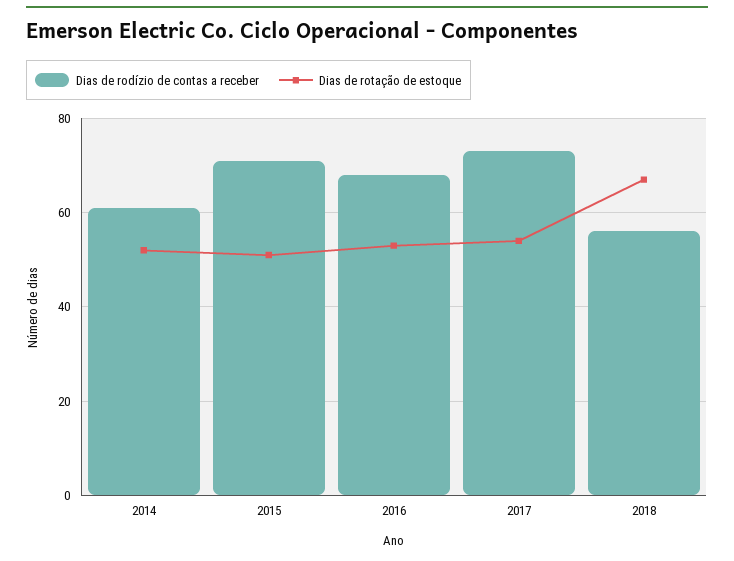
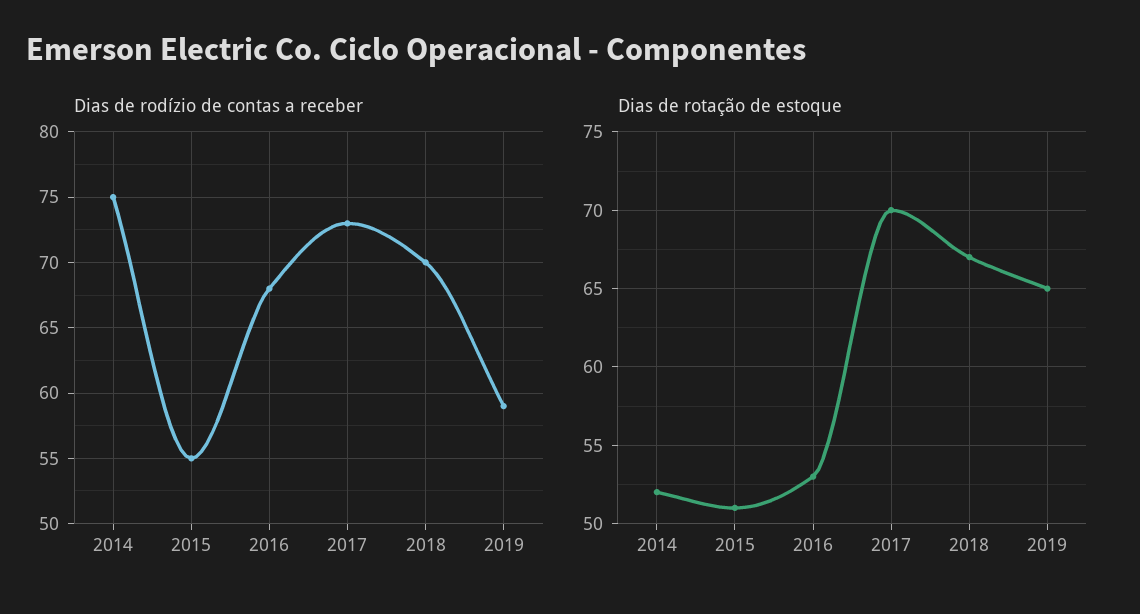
Dias de rodízio de contas a receber, 2014: 60 -> 75
Dias de rodízio de contas a receber, 2015: 70 -> 55
Dias de rotação de estoque, 2017: 55 -> 70
Dias de rodízio de contas a receber, 2018: 55 -> 70
Dias de rodízio de contas a receber, 2019: none -> 59
Dias de rotação de estoque, 2019: none -> 65

